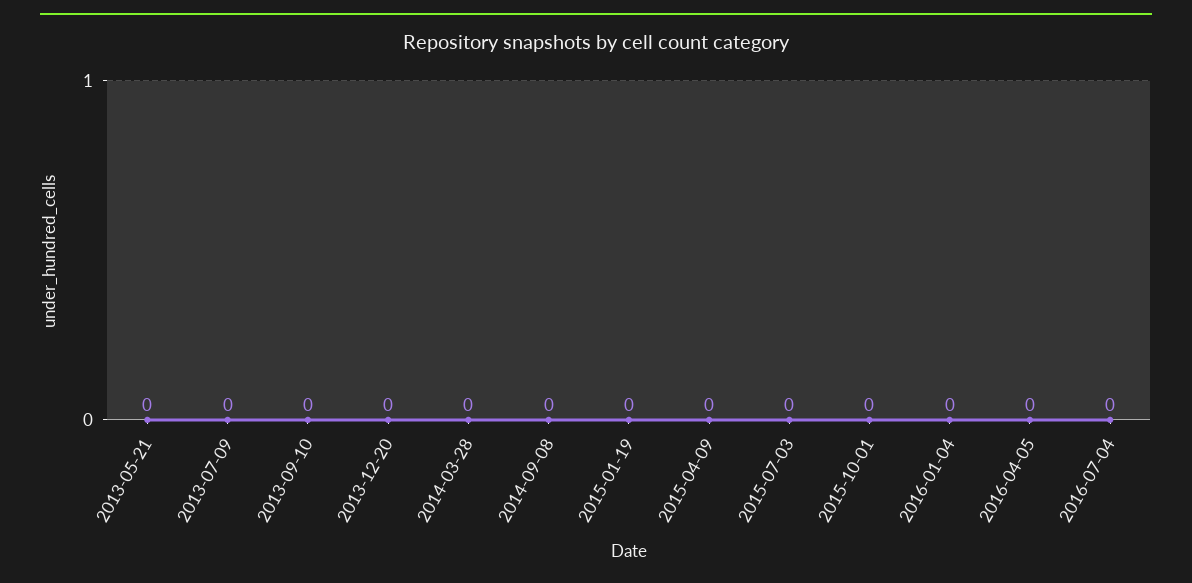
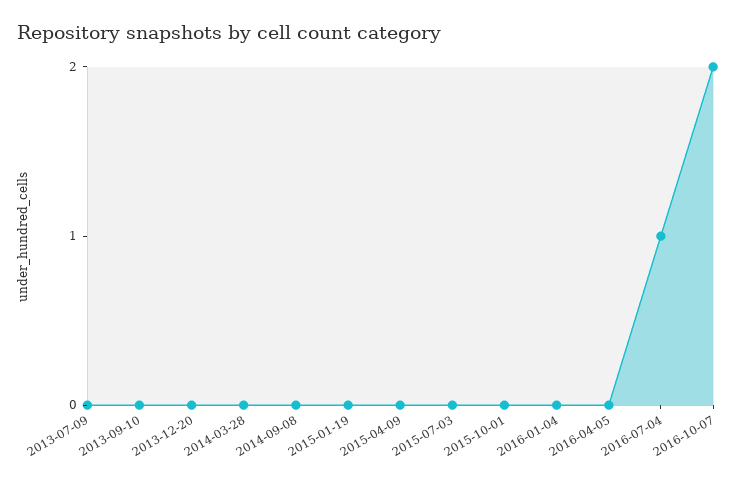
2013-05-21: 0 -> none
2016-07-04: 0 -> 1
2016-10-07: none -> 2

